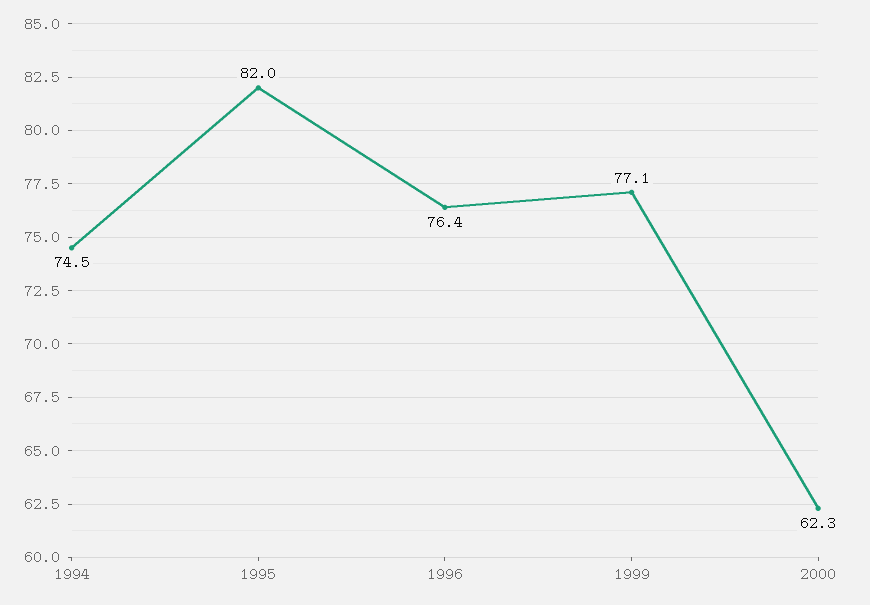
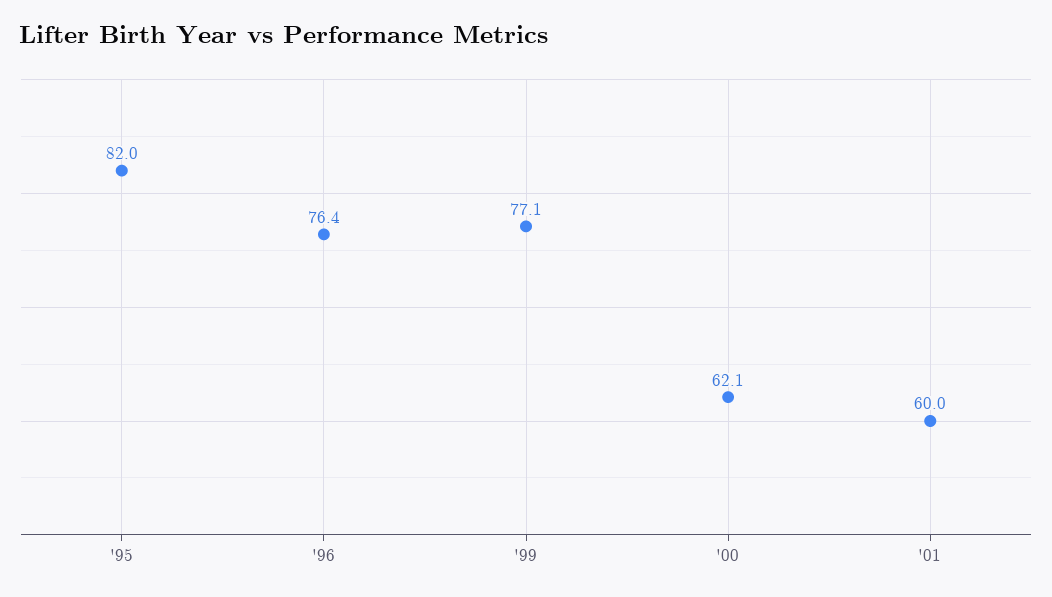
1994: 74.5 -> none
2000: 62.3 -> 62.1
'01: none -> 60

